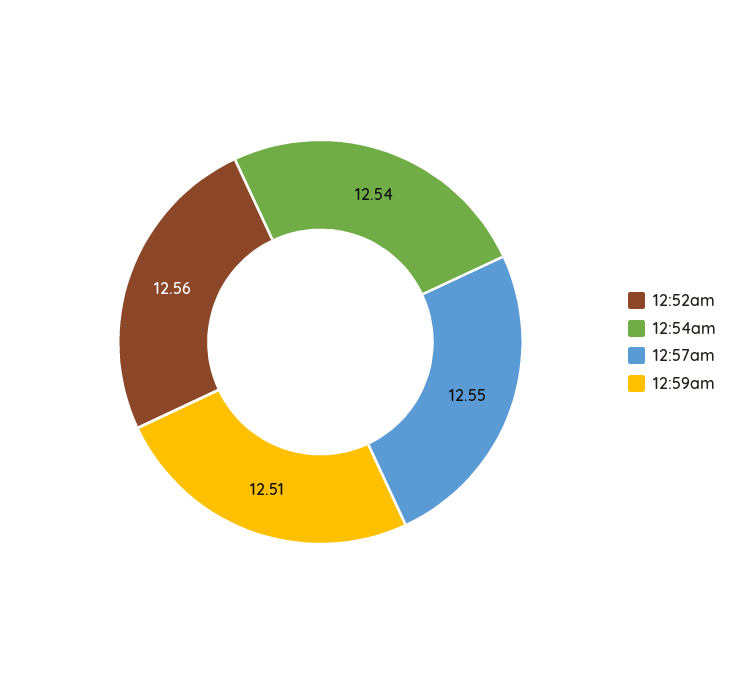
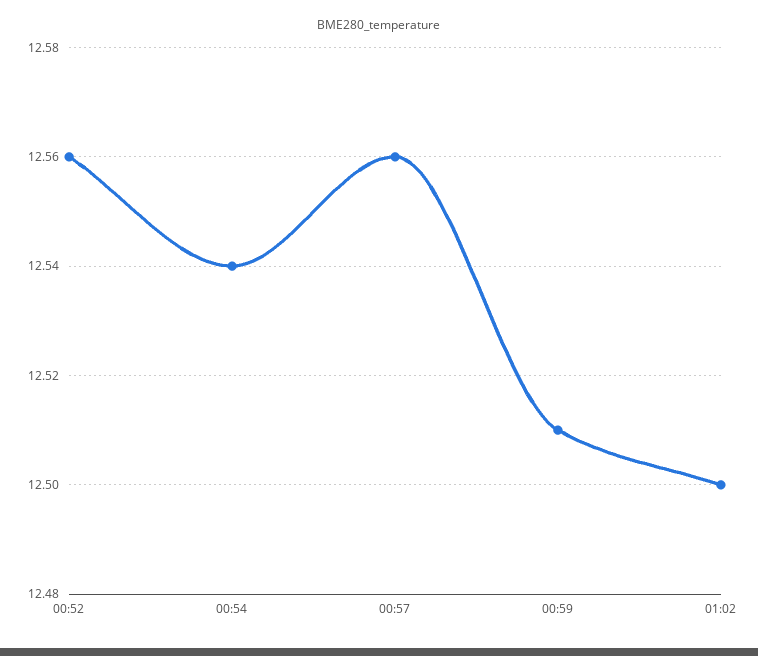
12:57am: 12.55 -> 12.56
01:02: none -> 12.5

